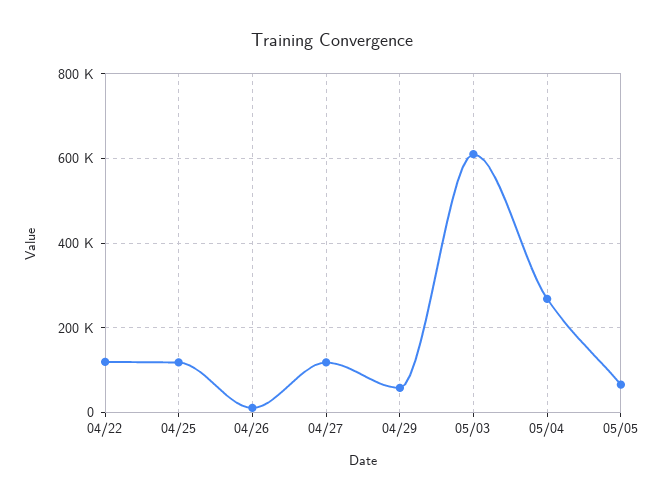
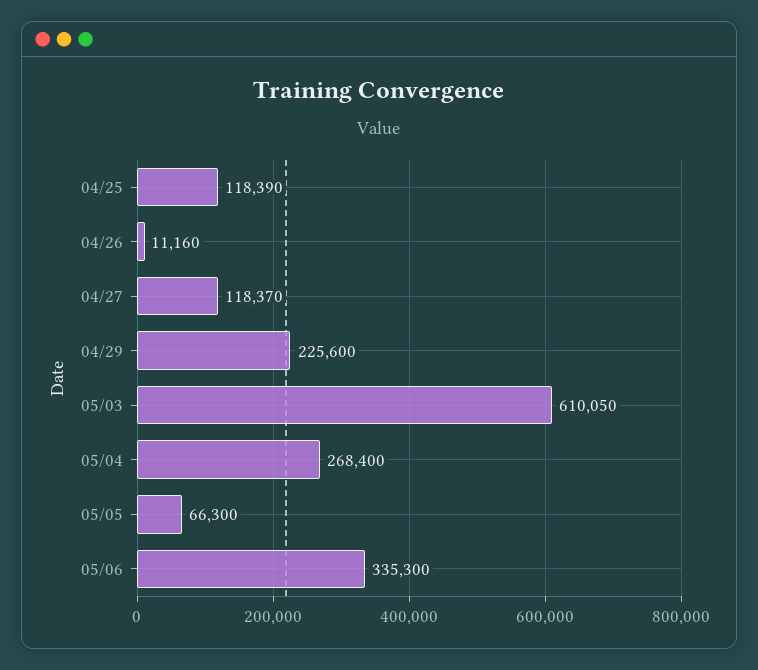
04/22: 120000 -> none
04/29: 60000 -> 225600
05/06: none -> 335300

